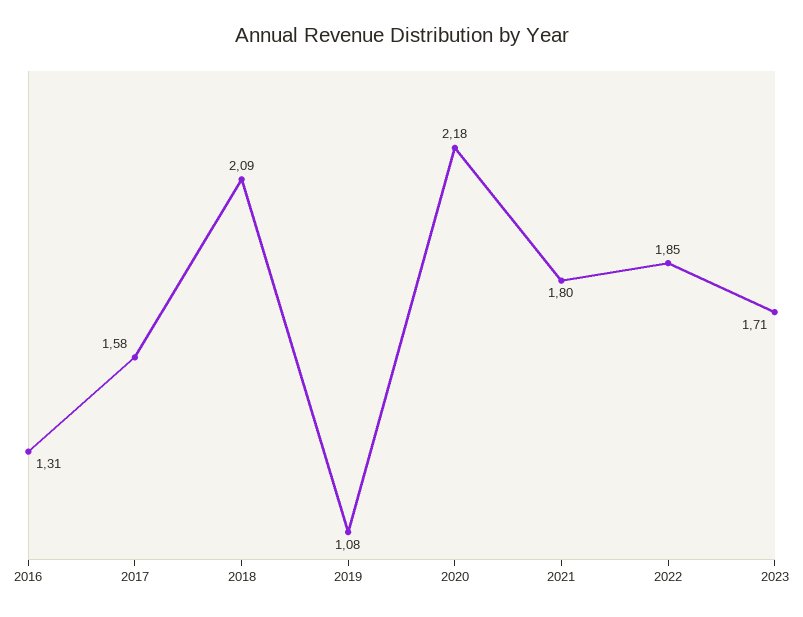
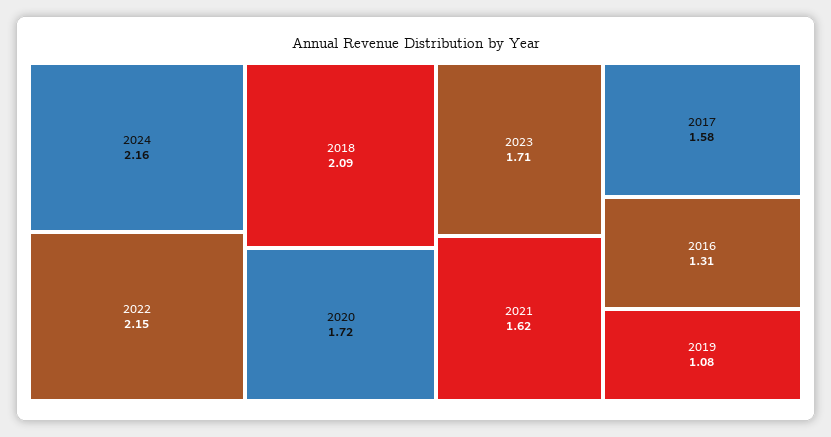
2020: 2.18 -> 1.72
2021: 1.8 -> 1.62
2022: 1.85 -> 2.15
2024: none -> 2.16

